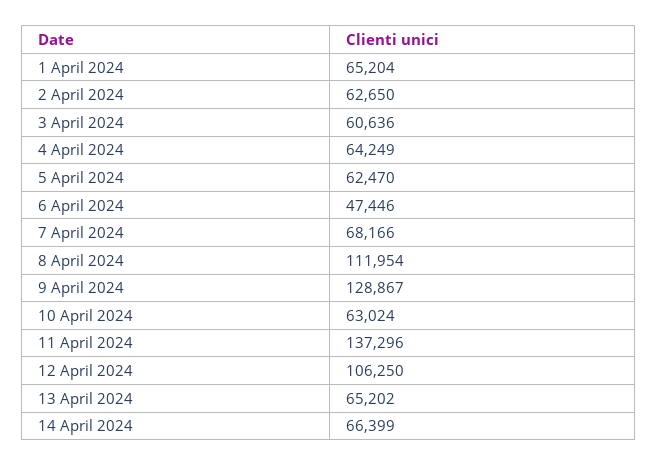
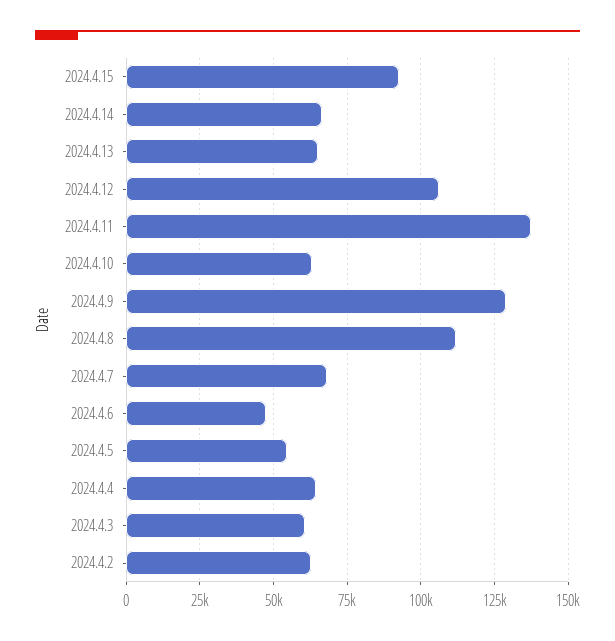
1 April 2024: 65204 -> none
5 April 2024: 62470 -> 55000
2024.4.15: none -> 92500

